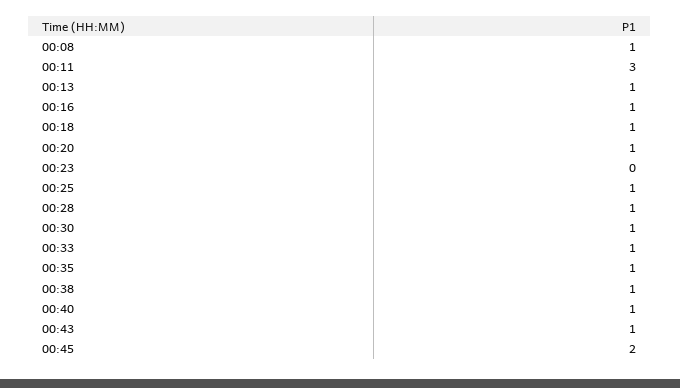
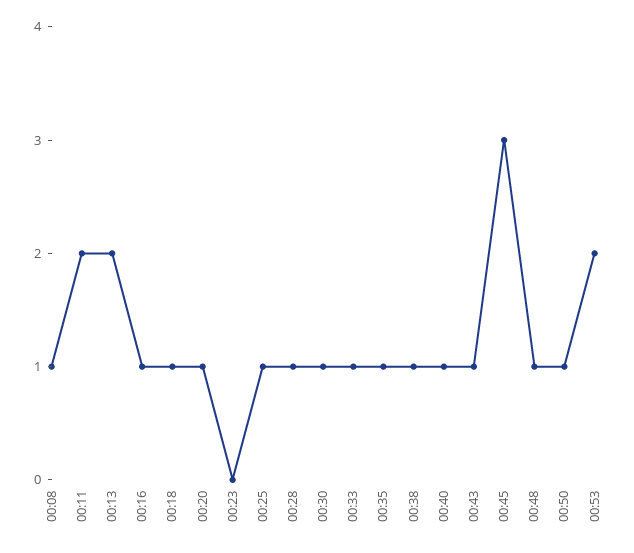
00:11: 3 -> 2
00:13: 1 -> 2
00:45: 2 -> 3
00:48: none -> 1
00:50: none -> 1
00:53: none -> 2

